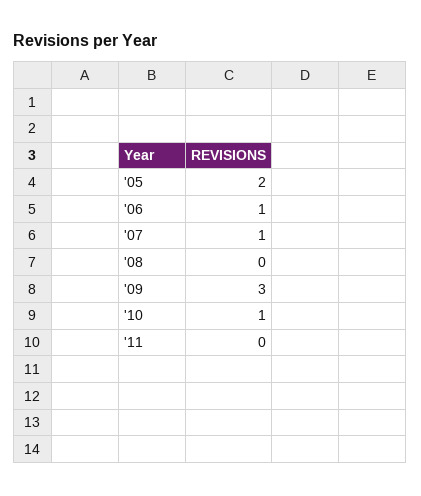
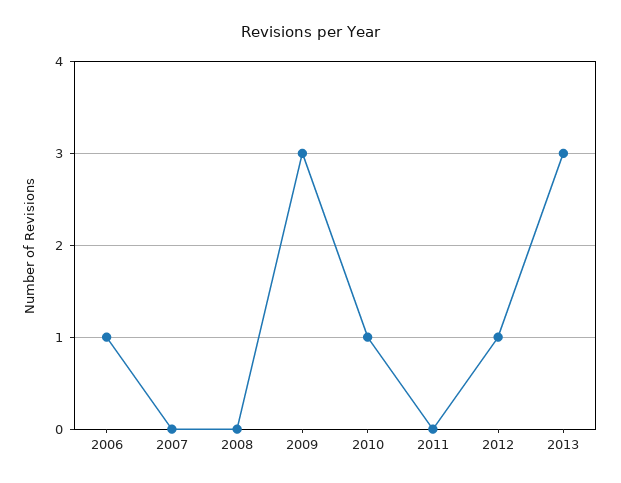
'05: 2 -> none
'07: 1 -> 0
2012: none -> 1
2013: none -> 3

